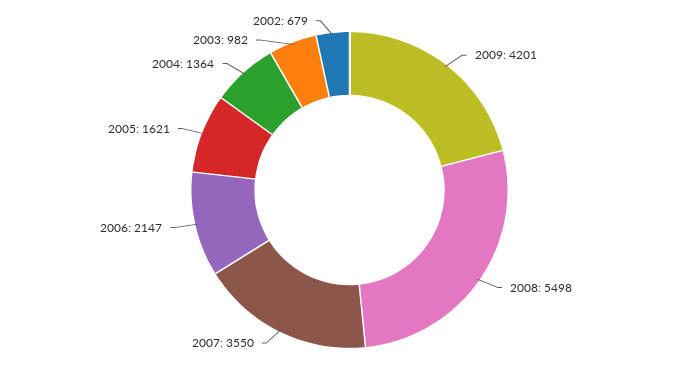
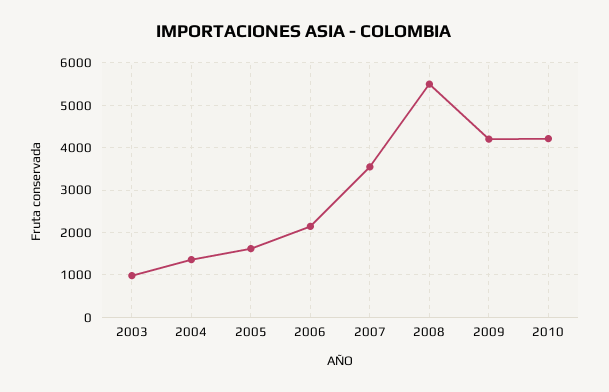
2002: 679 -> none
2010: none -> 4200

